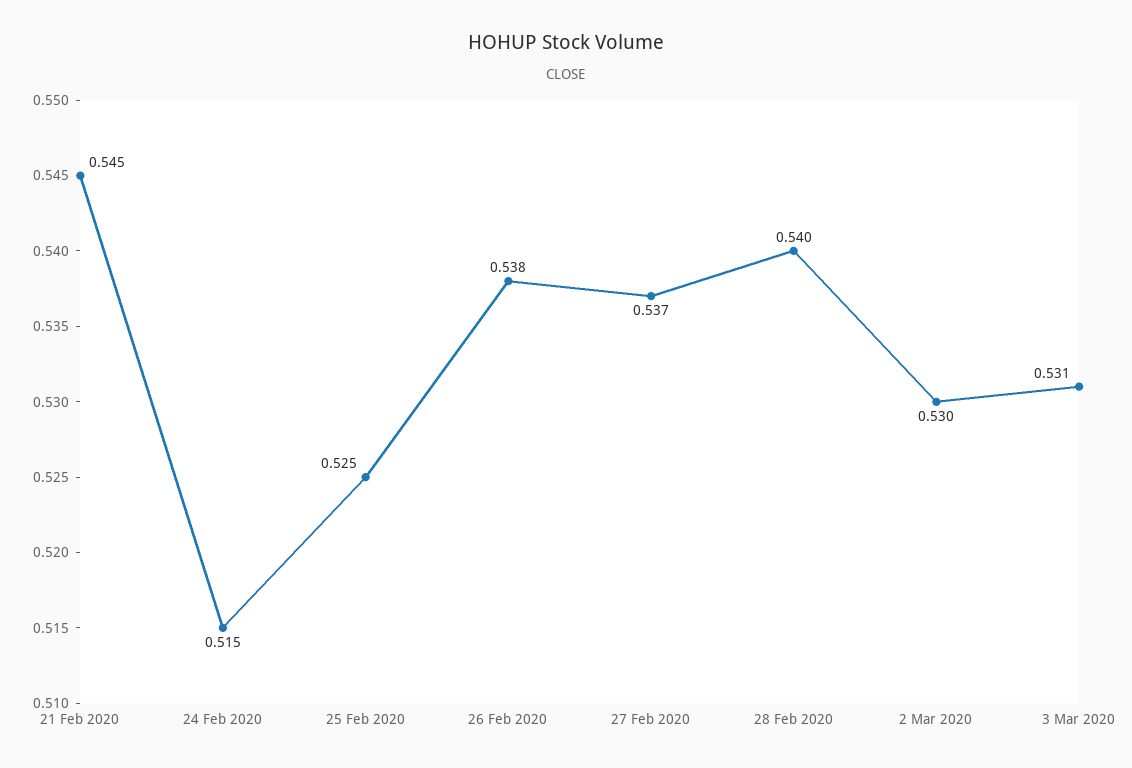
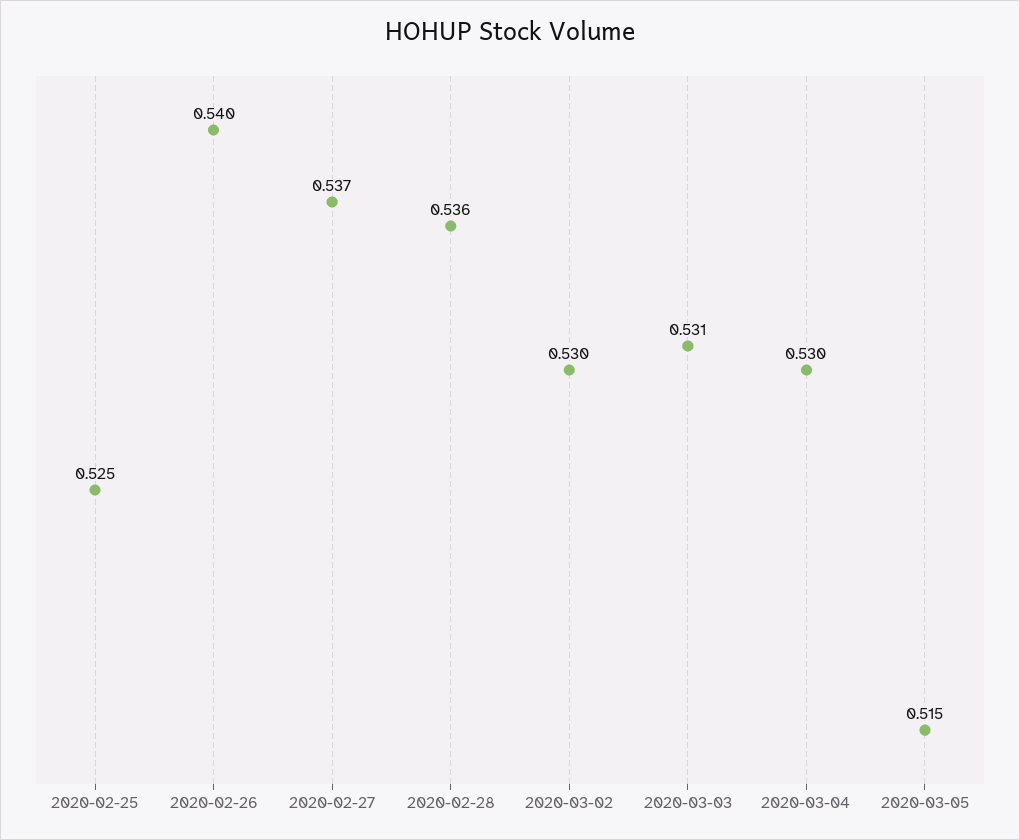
21 Feb 2020: 0.545 -> none
24 Feb 2020: 0.515 -> none
26 Feb 2020: 0.538 -> 0.54
28 Feb 2020: 0.54 -> 0.536
2020-03-04: none -> 0.53
2020-03-05: none -> 0.515

